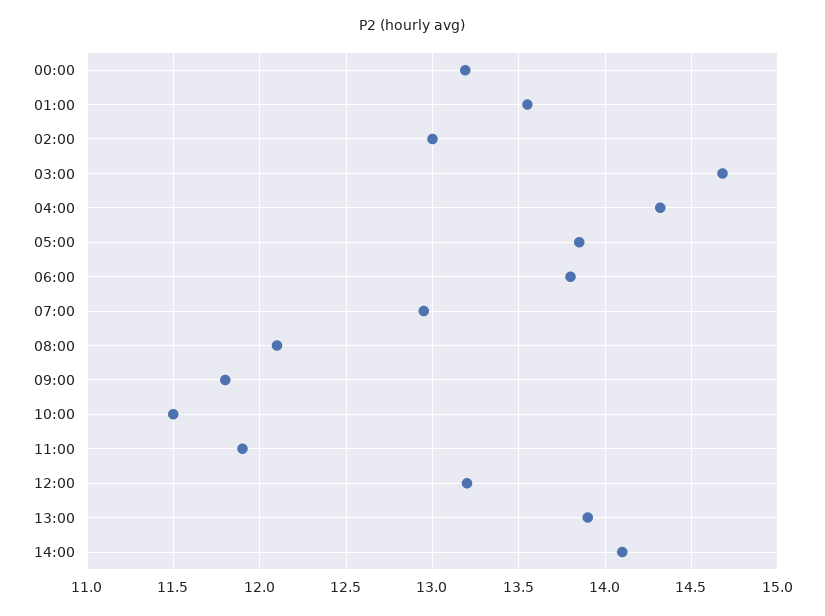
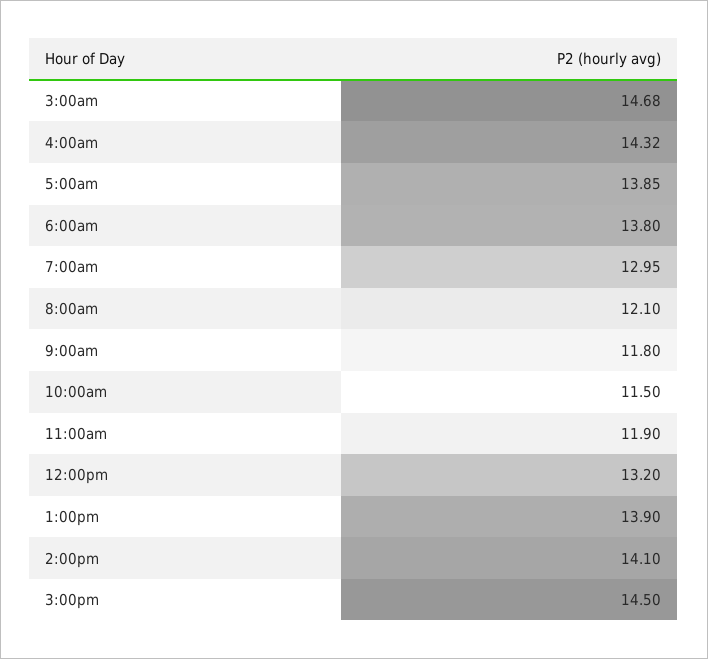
00:00: 13.2 -> none
01:00: 13.55 -> none
02:00: 13 -> none
3:00pm: none -> 14.5

